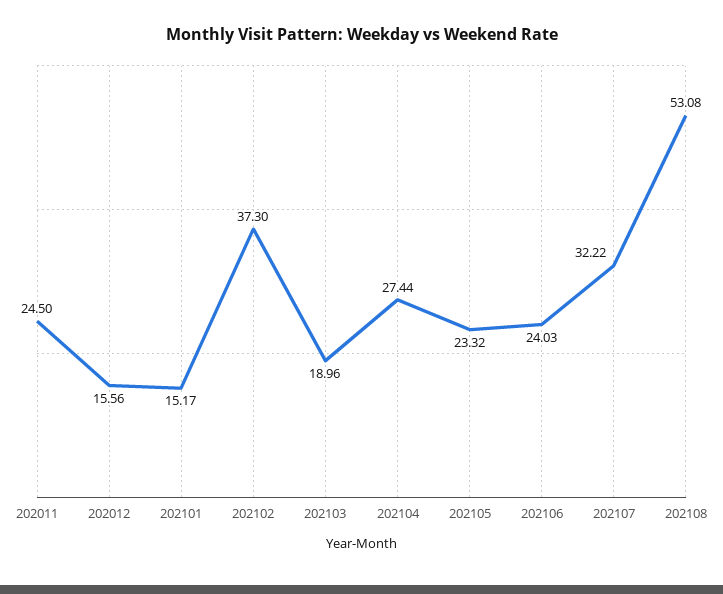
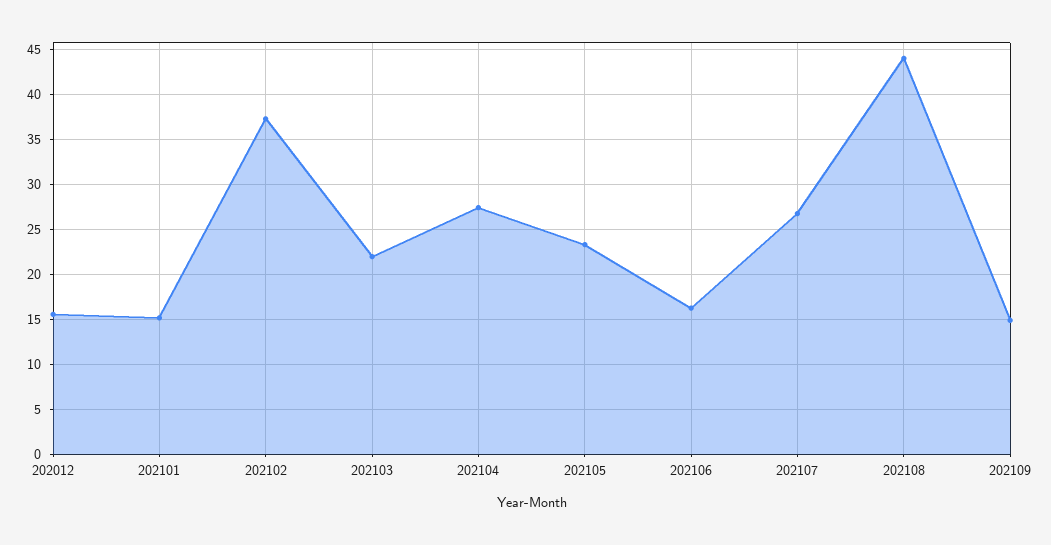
202011: 24.5 -> none
202103: 18.96 -> 22
202106: 24.03 -> 16
202107: 32.22 -> 27
202108: 53.08 -> 44
202109: none -> 15

